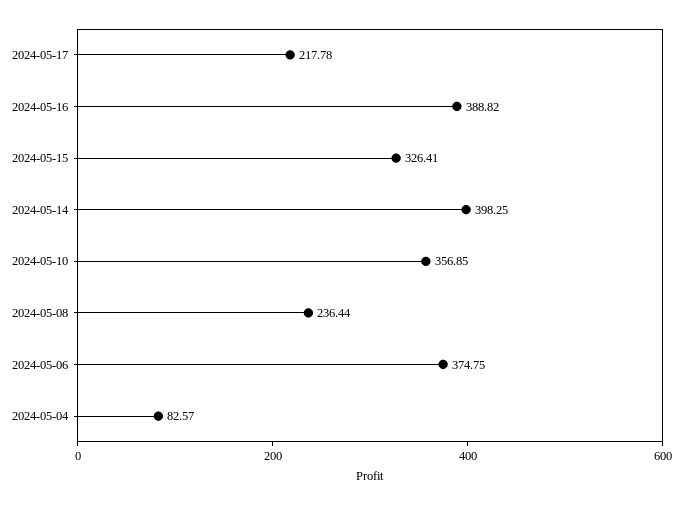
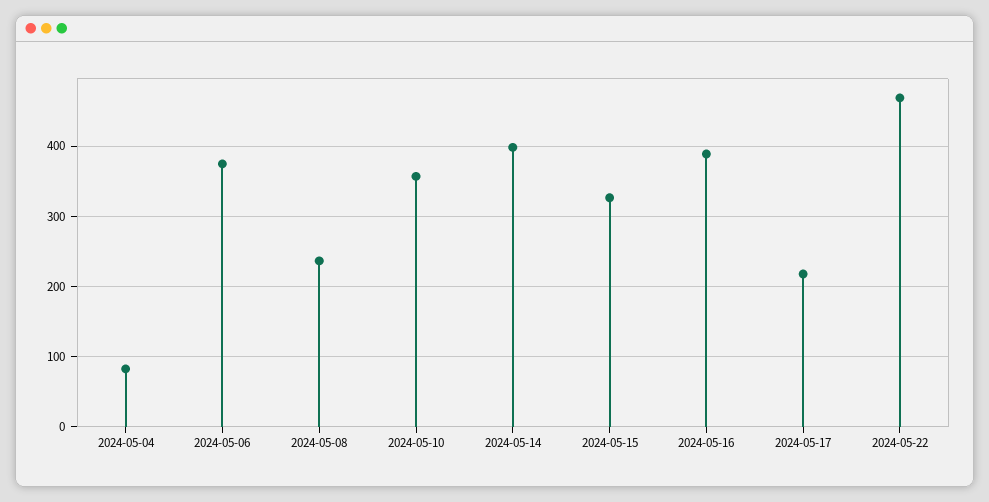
2024-05-22: none -> 470

